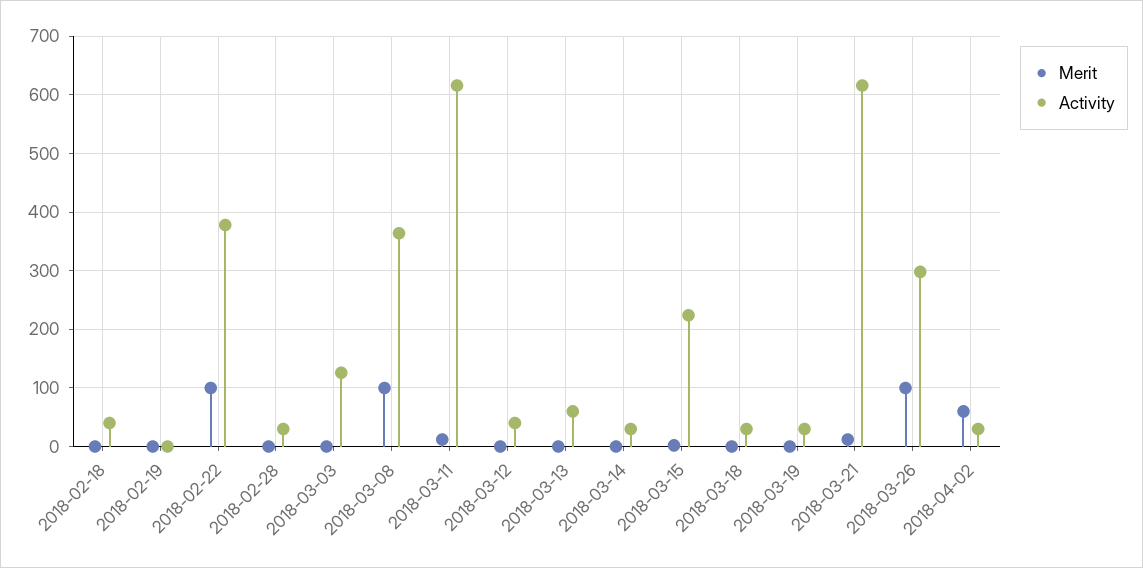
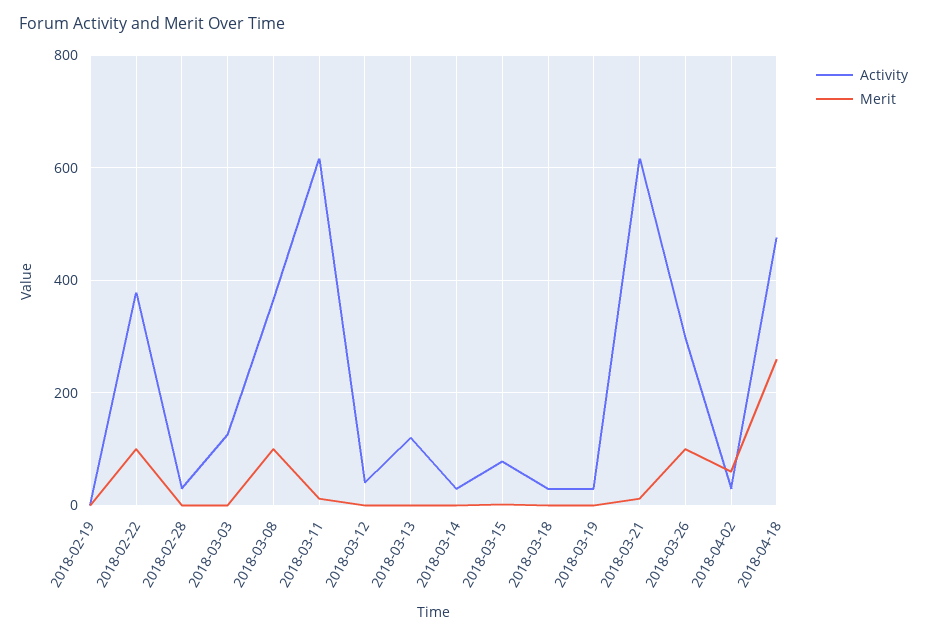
Merit, 2018-02-18: 0 -> none
Activity, 2018-02-18: 40 -> none
Activity, 2018-03-13: 60 -> 120
Activity, 2018-03-15: 220 -> 80
Activity, 2018-04-18: none -> 480
Merit, 2018-04-18: none -> 260

